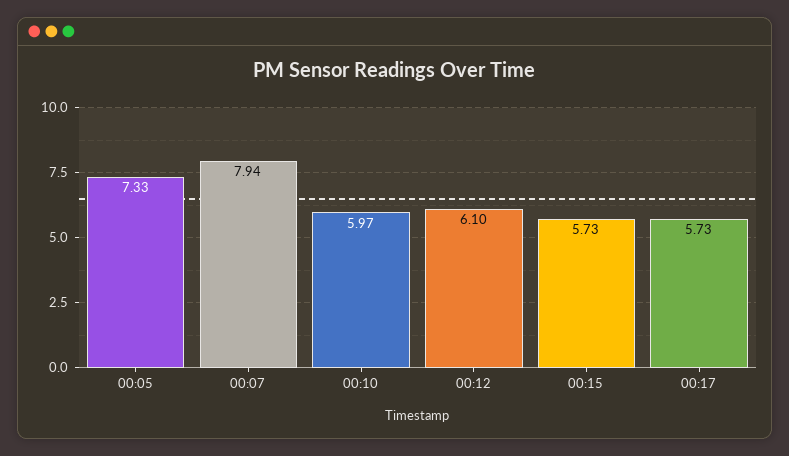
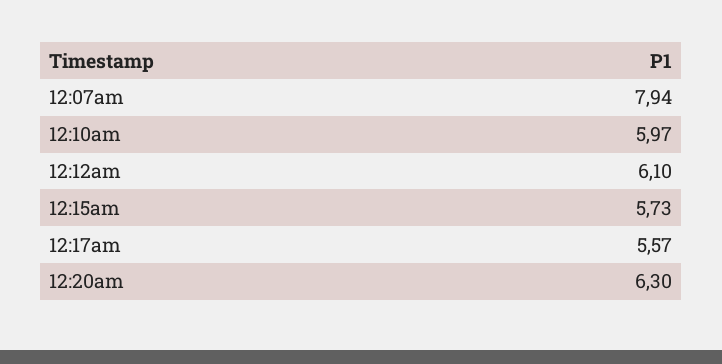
00:05: 7.33 -> none
00:17: 5.73 -> 5.57
12:20am: none -> 6.3

